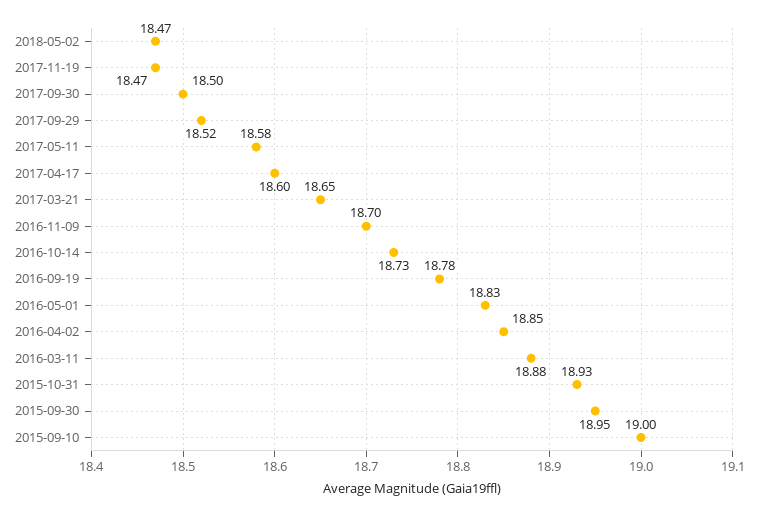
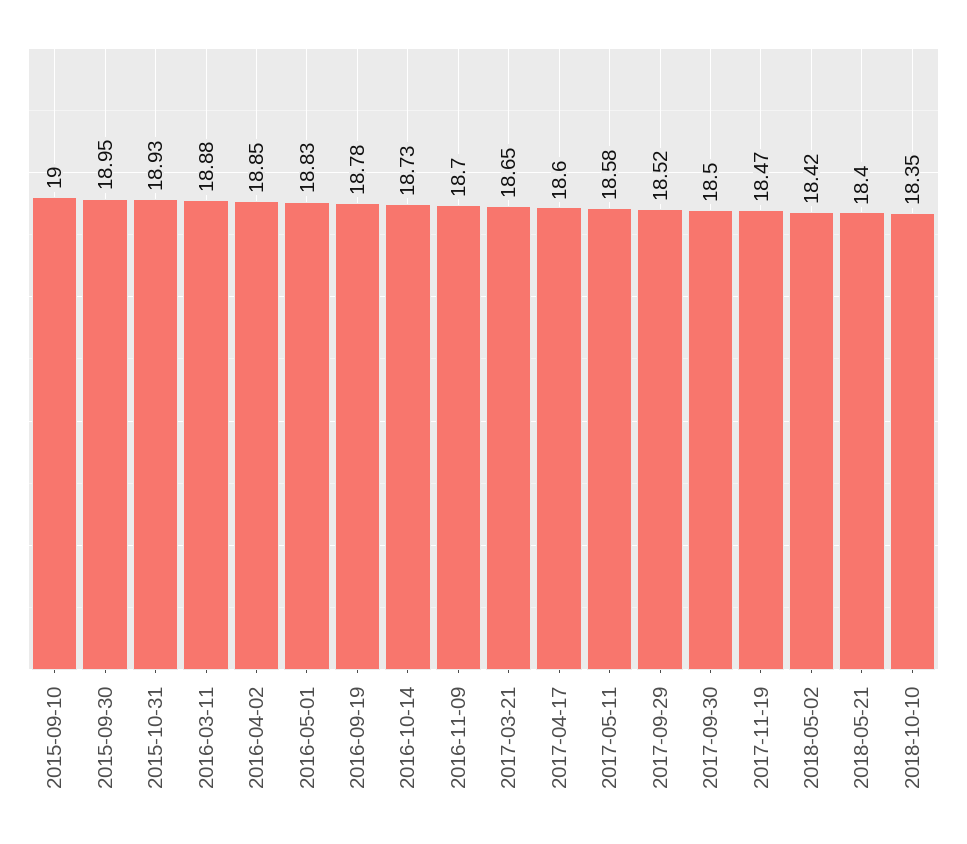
2018-05-02: 18.47 -> 18.42
2018-05-21: none -> 18.4
2018-10-10: none -> 18.35

